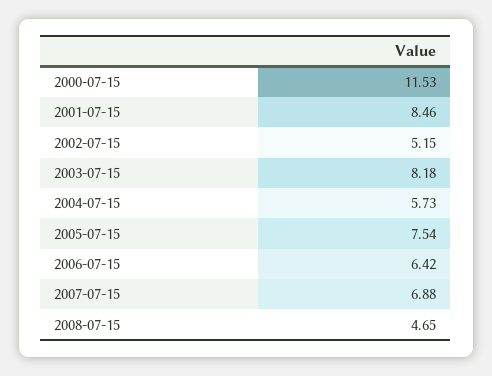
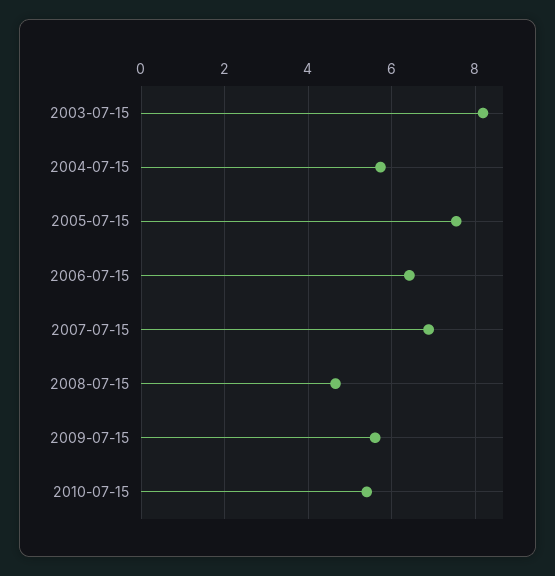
2000-07-15: 11.53 -> none
2001-07-15: 8.46 -> none
2002-07-15: 5.15 -> none
2009-07-15: none -> 5.6
2010-07-15: none -> 5.4

